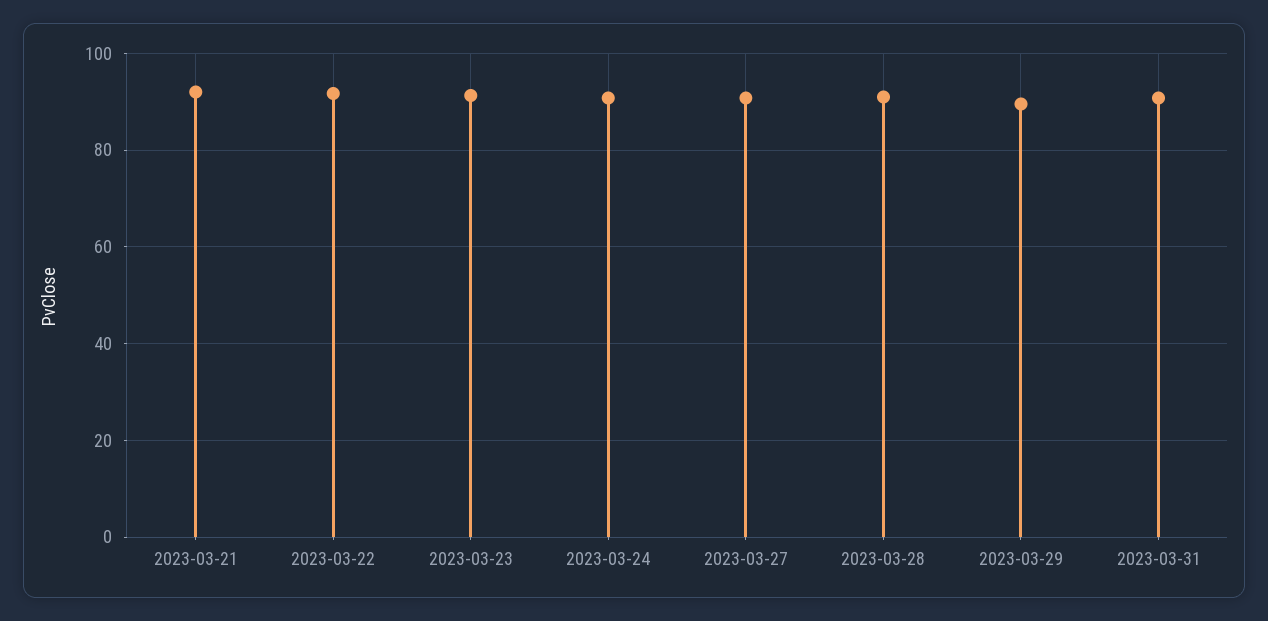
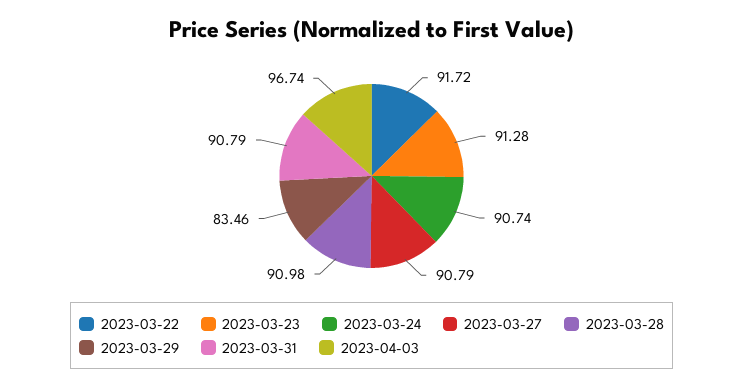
2023-03-21: 92 -> none
2023-03-29: 90 -> 83.46
2023-04-03: none -> 96.74

